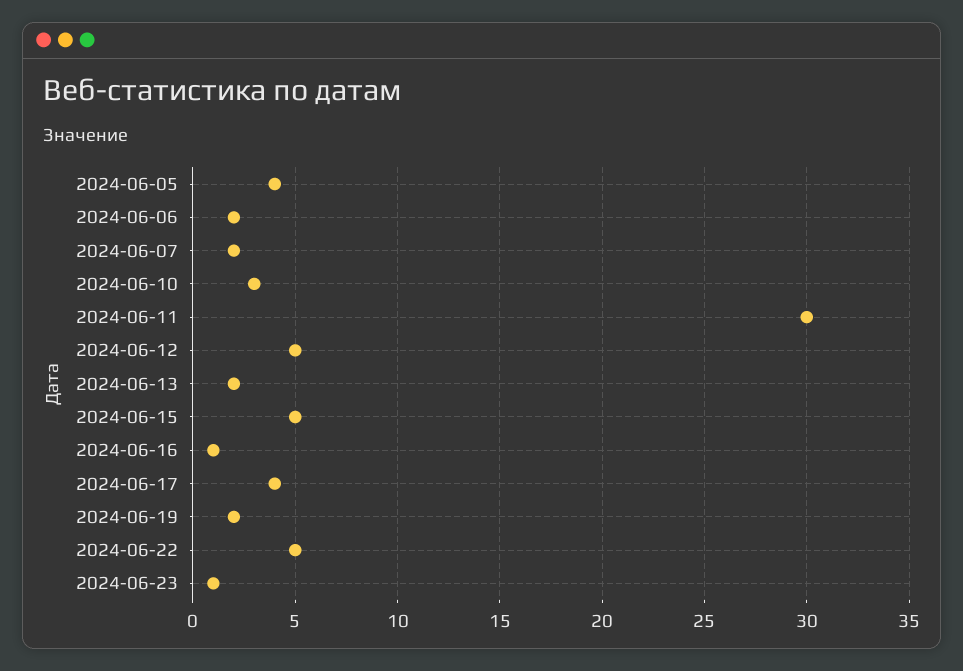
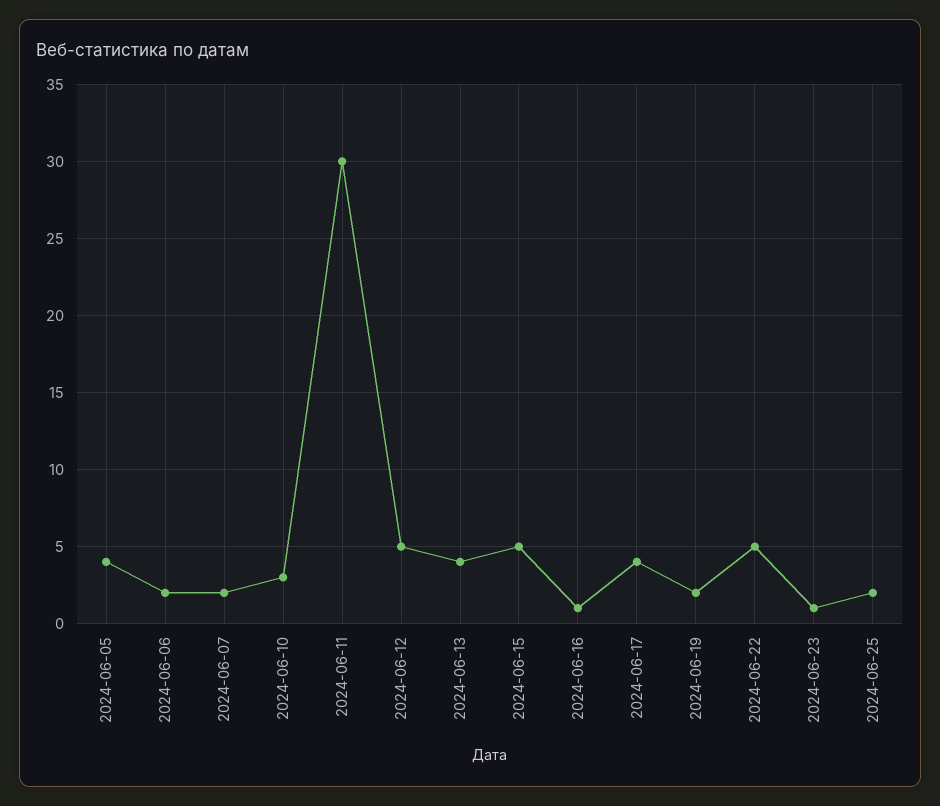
2024-06-13: 2 -> 4
2024-06-25: none -> 2

